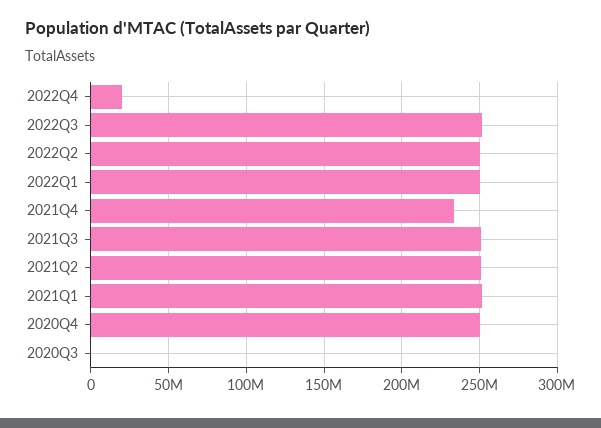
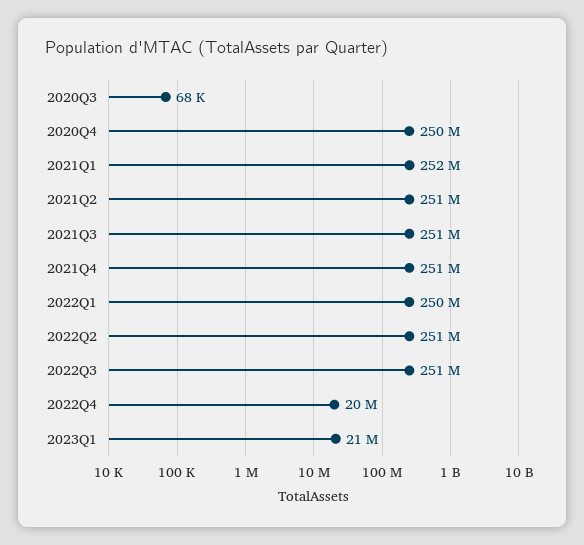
2021Q4: 235000000 -> 251000000
2023Q1: none -> 21000000

